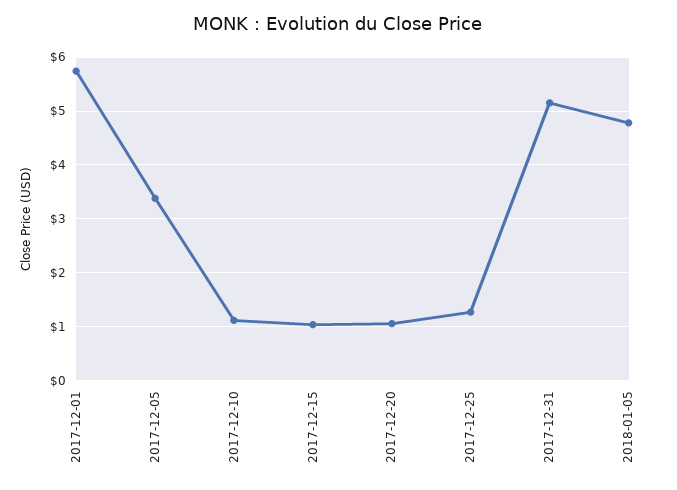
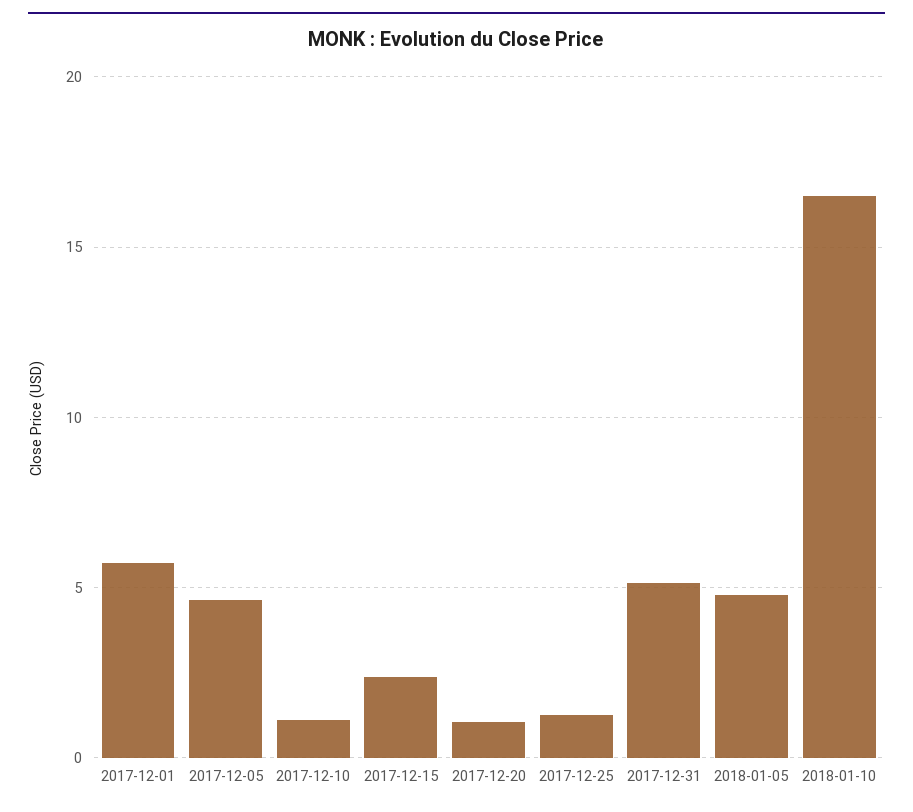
2017-12-05: 3.4 -> 4.5
2017-12-15: 1 -> 2.5
2018-01-10: none -> 16.5

